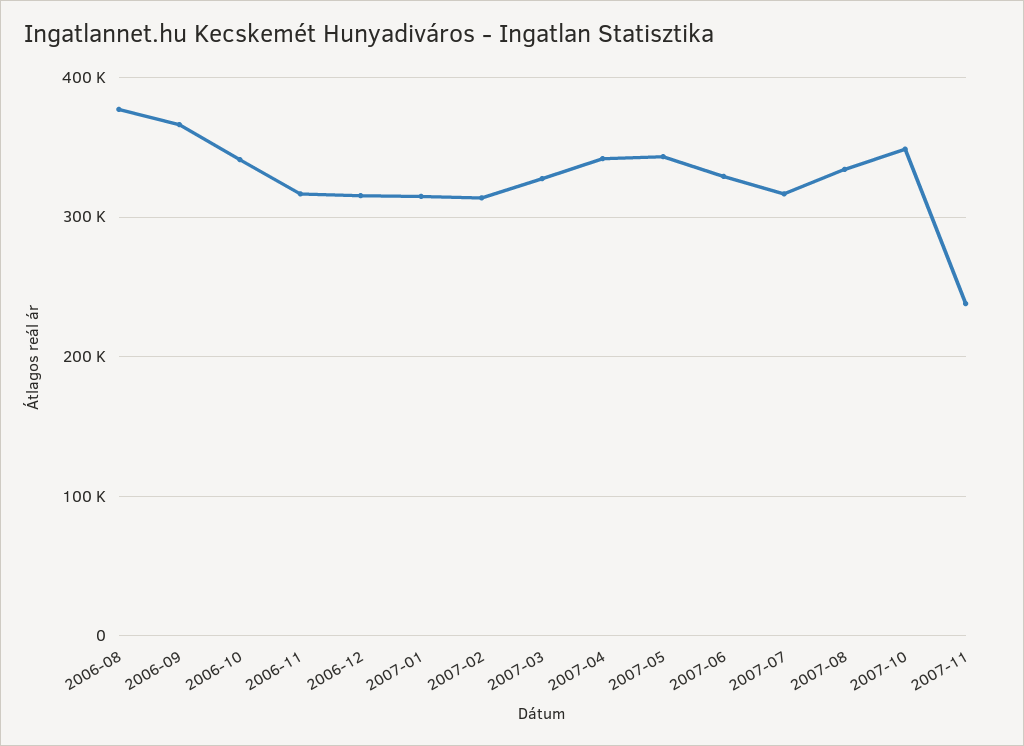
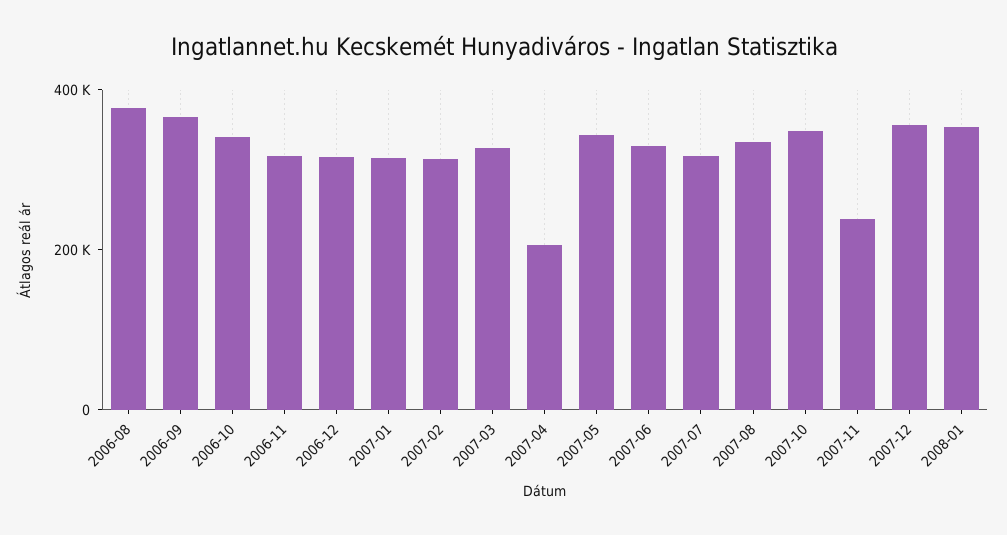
2007-04: 340000 -> 200000
2007-12: none -> 350000
2008-01: none -> 350000

